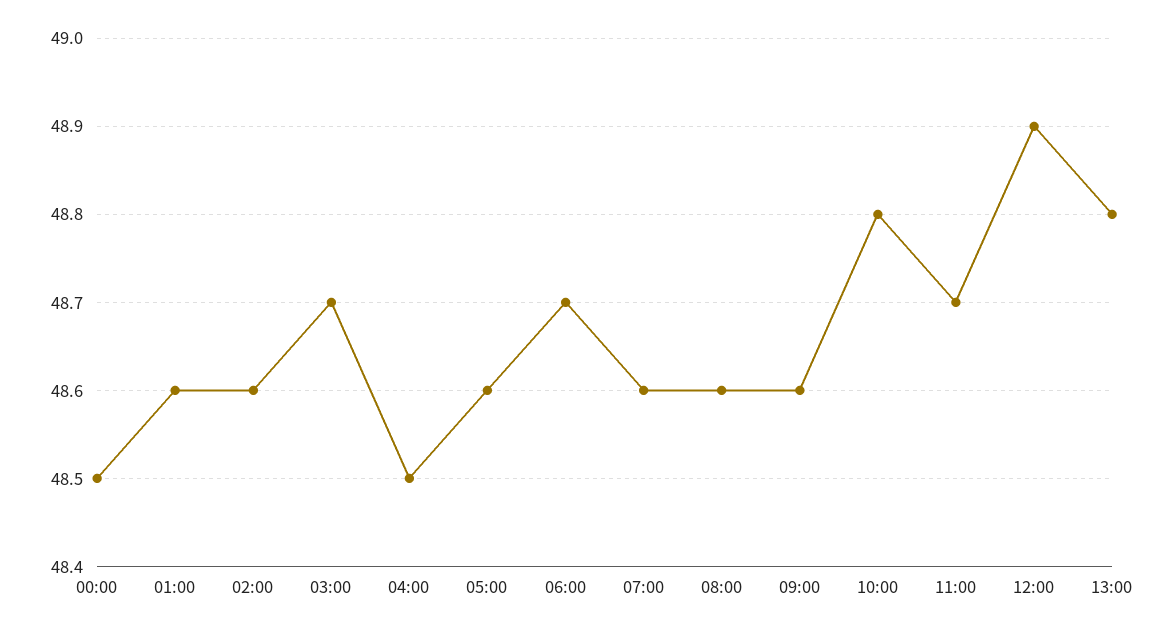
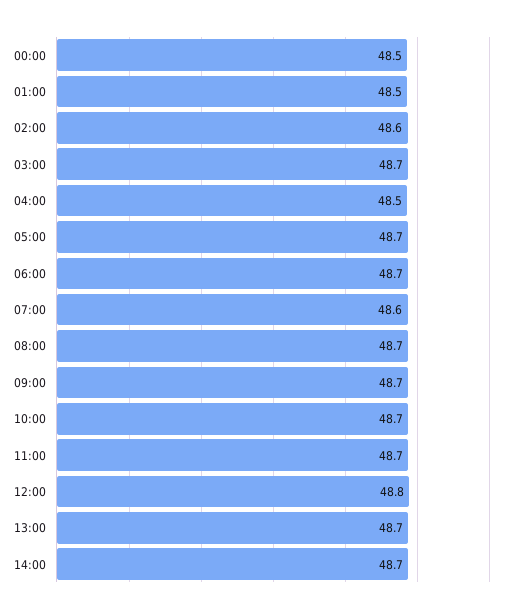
01:00: 48.6 -> 48.5
05:00: 48.6 -> 48.7
08:00: 48.6 -> 48.7
09:00: 48.6 -> 48.7
10:00: 48.8 -> 48.7
12:00: 48.9 -> 48.8
13:00: 48.8 -> 48.7
14:00: none -> 48.7

